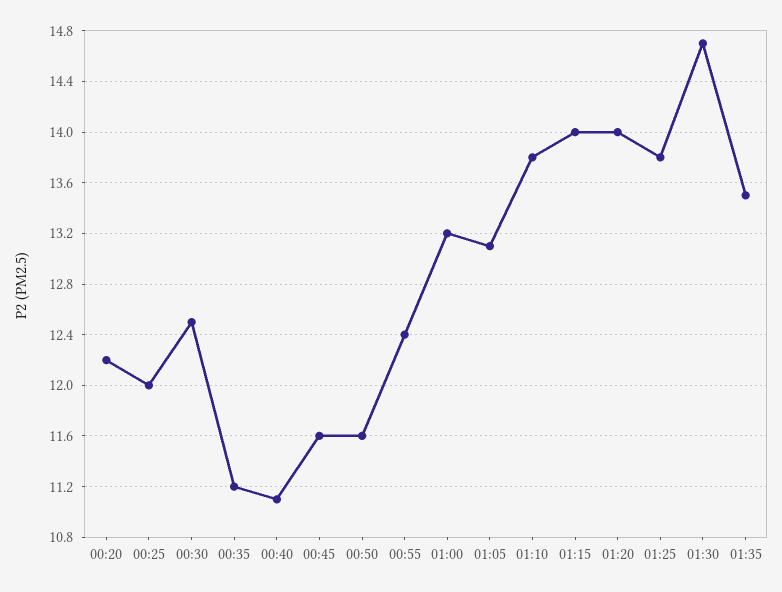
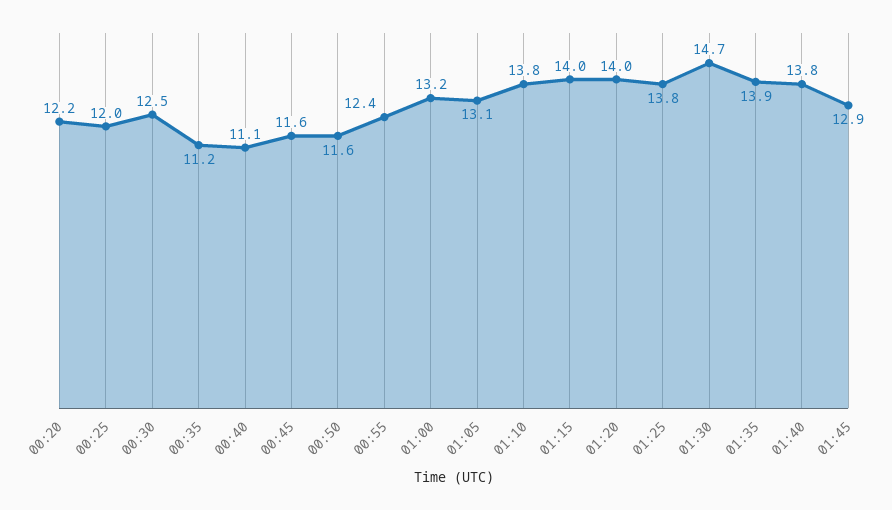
01:35: 13.5 -> 13.9
01:40: none -> 13.8
01:45: none -> 12.9

